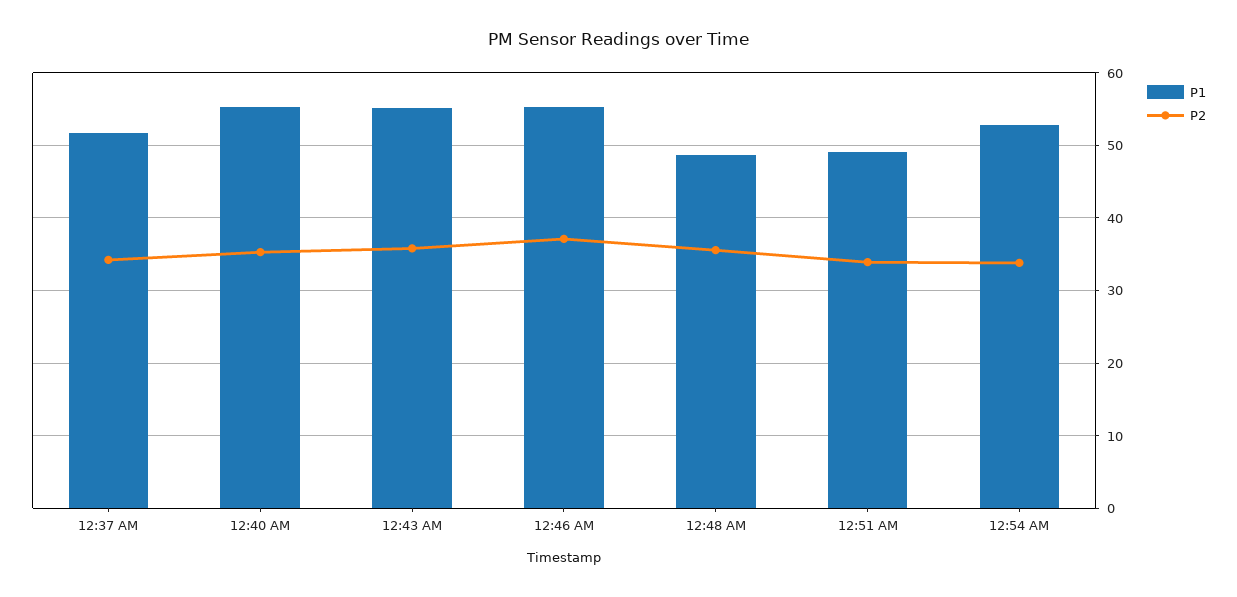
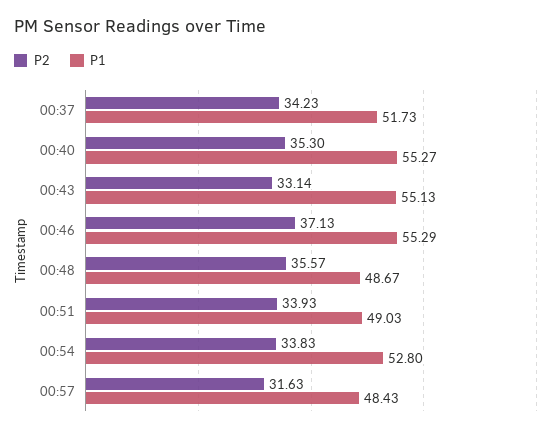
P2, 12:43 AM: 36 -> 33.14
P2, 00:57: none -> 31.63
P1, 00:57: none -> 48.43

